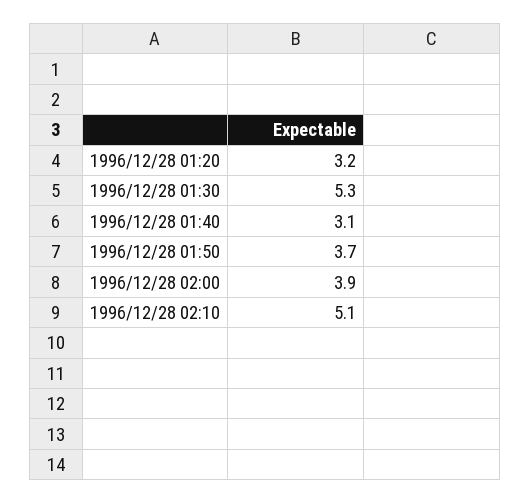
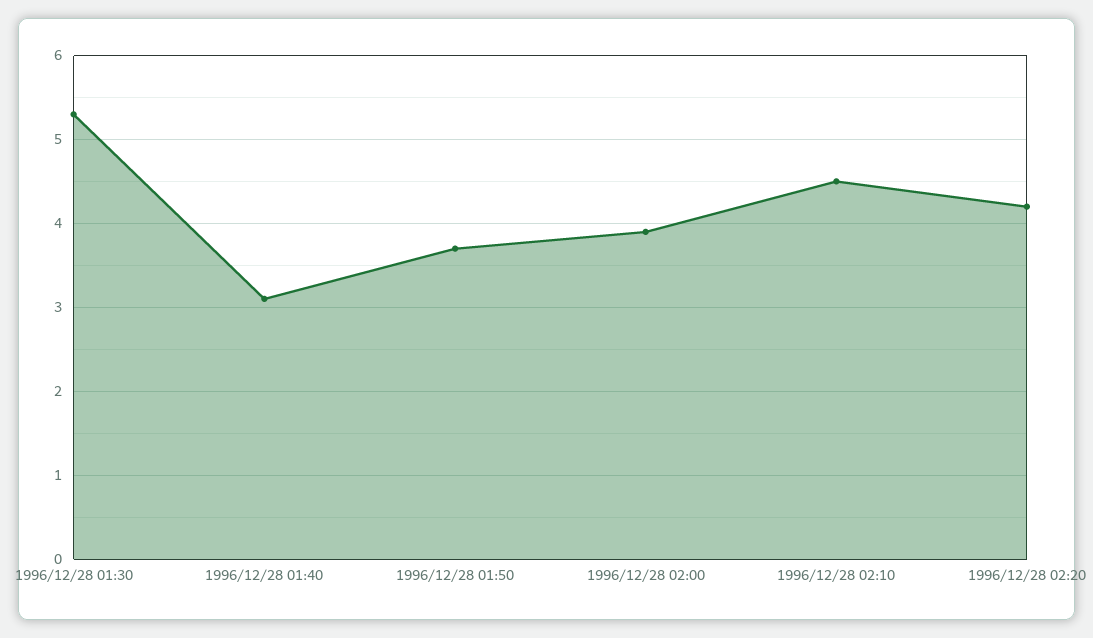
1996/12/28 01:20: 3.2 -> none
1996/12/28 02:10: 5.1 -> 4.5
1996/12/28 02:20: none -> 4.2

